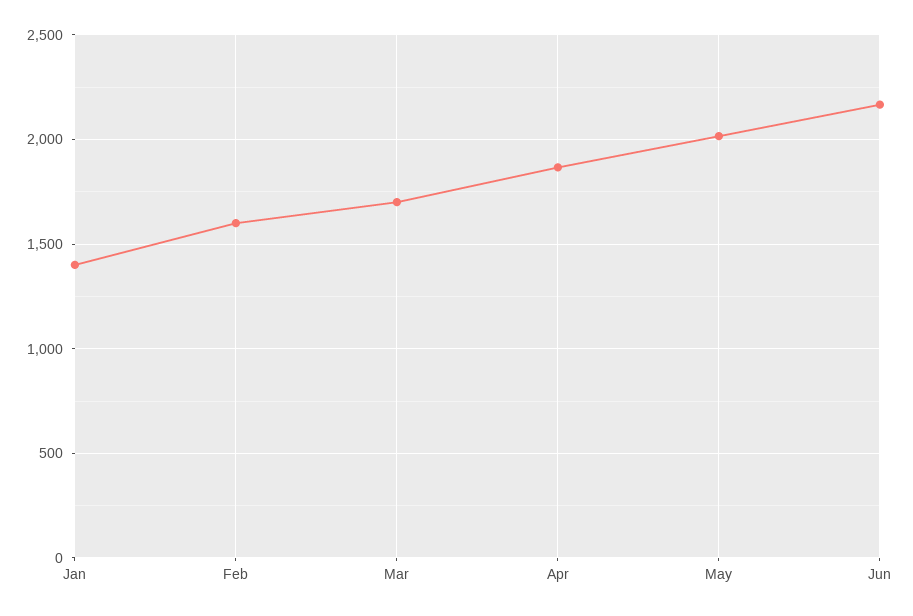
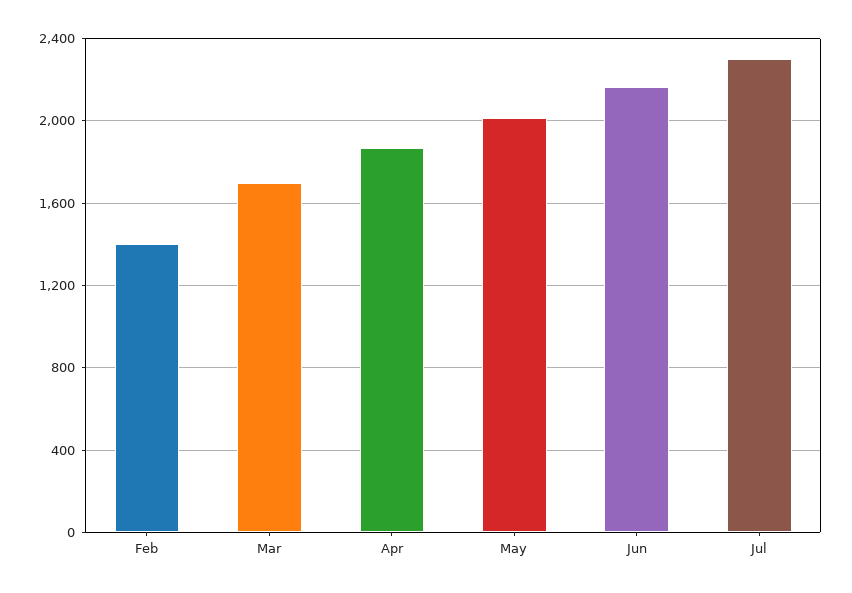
Jan: 1400 -> none
Feb: 1600 -> 1400
Jul: none -> 2300

